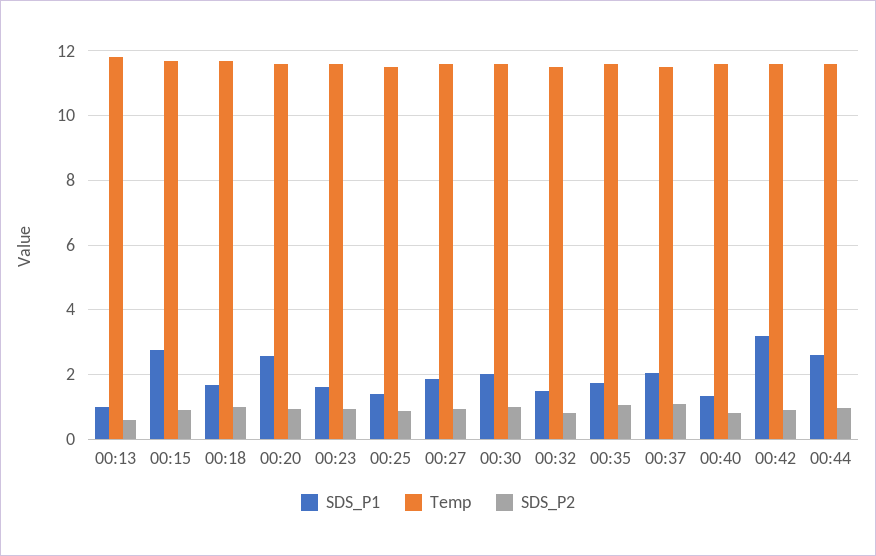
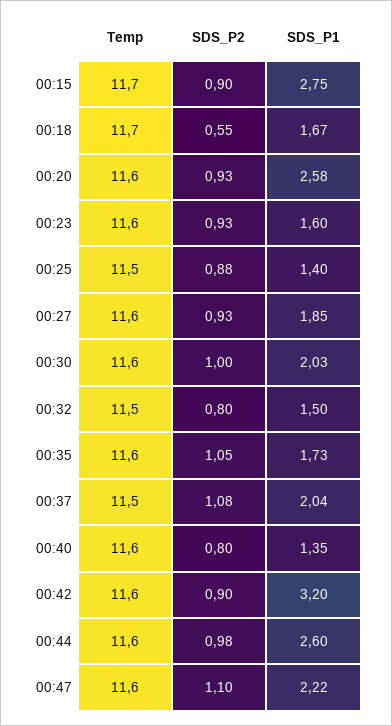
SDS_P1, 00:13: 1 -> none
Temp, 00:13: 11.8 -> none
SDS_P2, 00:13: 0.6 -> none
SDS_P2, 00:18: 1 -> 0.55
Temp, 00:47: none -> 11.6
SDS_P2, 00:47: none -> 1.1
SDS_P1, 00:47: none -> 2.22

